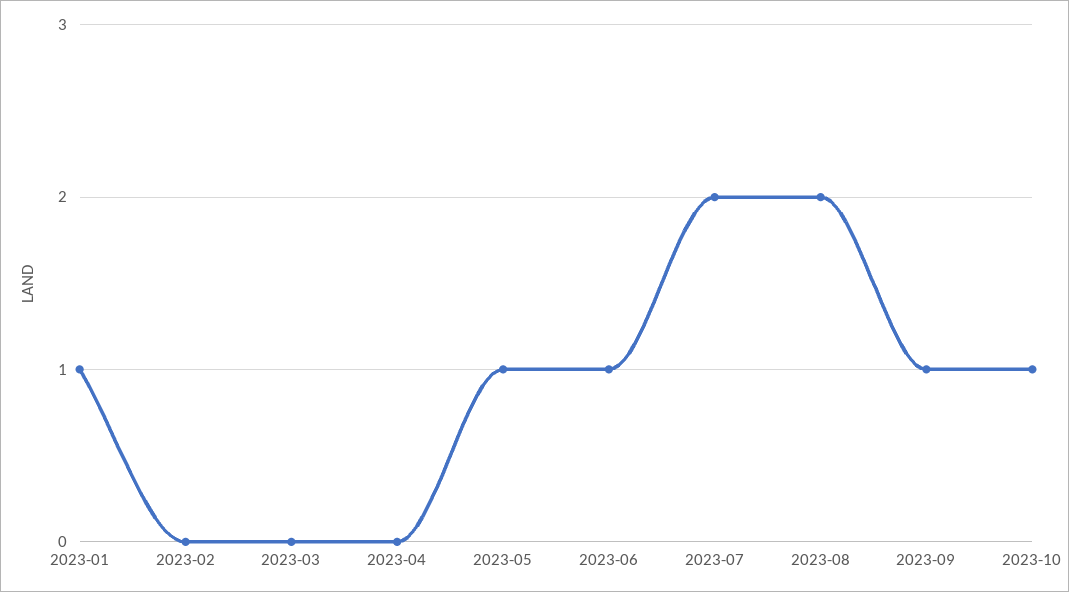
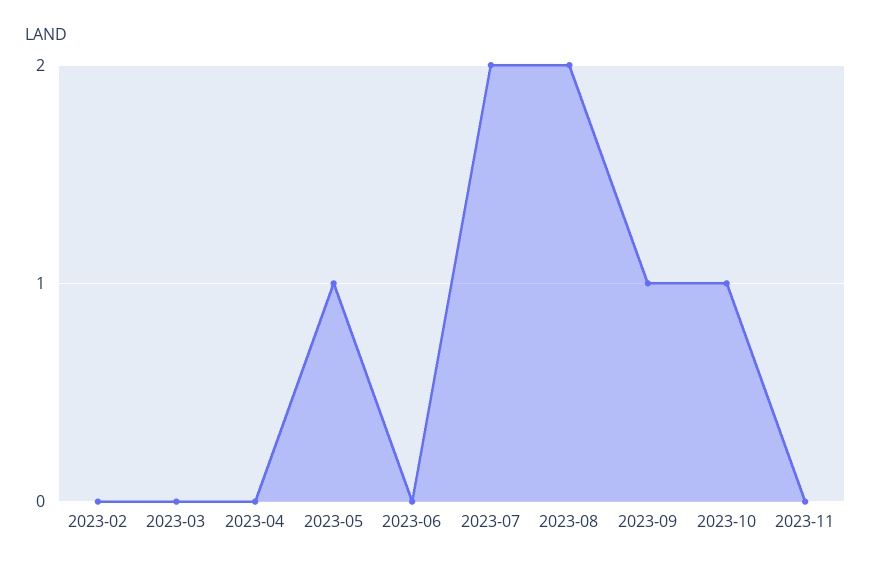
2023-01: 1 -> none
2023-06: 1 -> 0
2023-11: none -> 0

